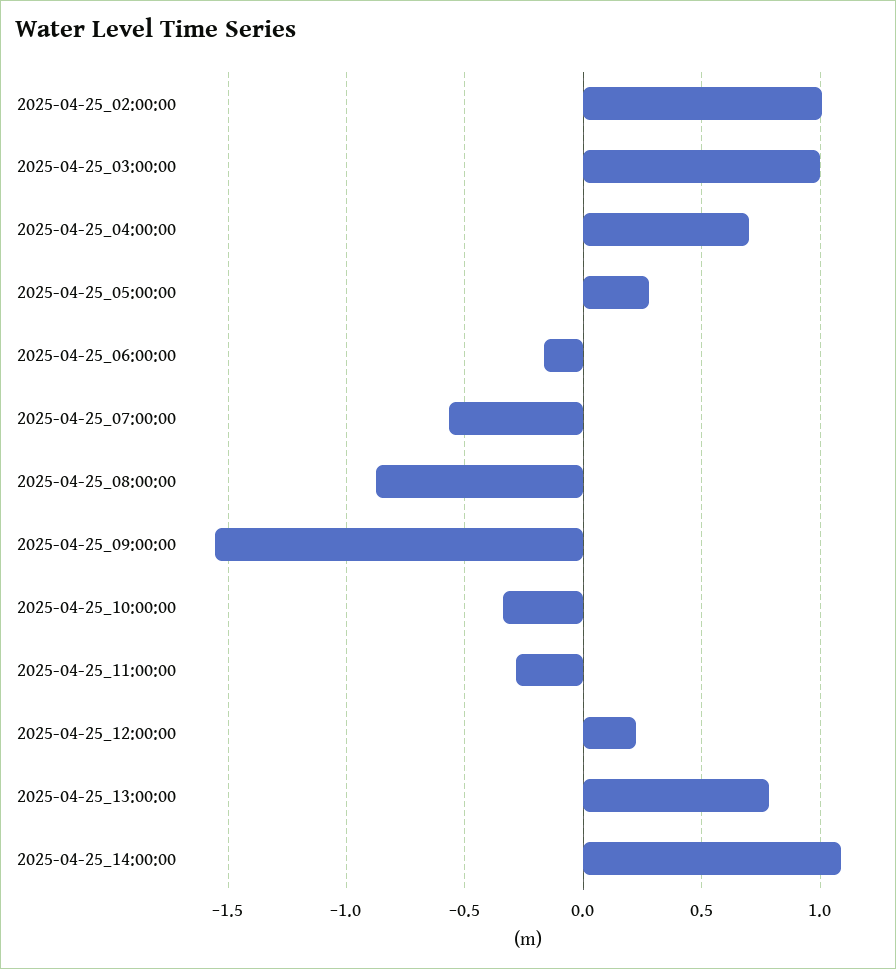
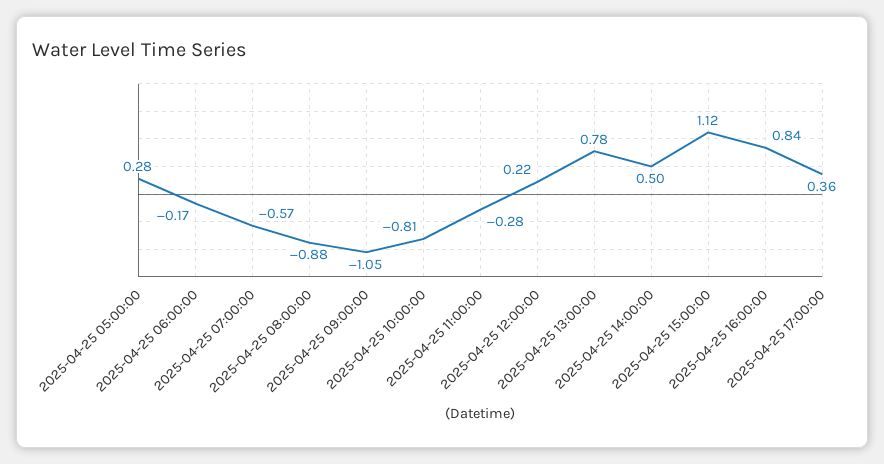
2025-04-25_02:00:00: 1 -> none
2025-04-25_03:00:00: 1 -> none
2025-04-25_04:00:00: 0.7 -> none
2025-04-25_09:00:00: -1.55 -> -1.05
2025-04-25_10:00:00: -0.35 -> -0.81
2025-04-25_14:00:00: 1.1 -> 0.5
2025-04-25 15:00:00: none -> 1.12
2025-04-25 16:00:00: none -> 0.84
2025-04-25 17:00:00: none -> 0.36

